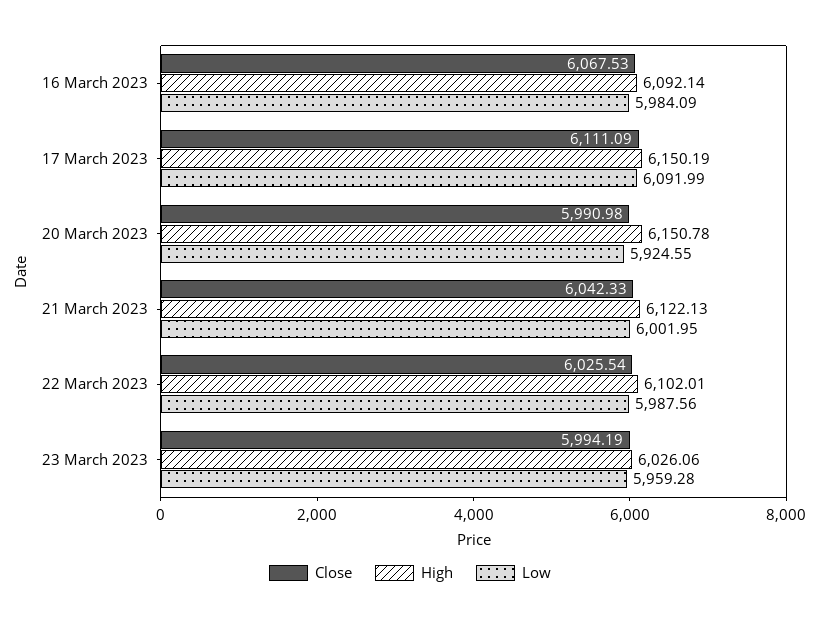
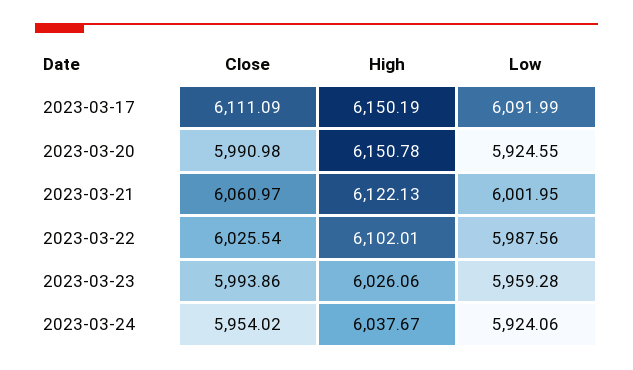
Close, 16 March 2023: 6067.53 -> none
High, 16 March 2023: 6092.14 -> none
Low, 16 March 2023: 5984.09 -> none
Close, 21 March 2023: 6042.33 -> 6060.97
Close, 23 March 2023: 5994.19 -> 5993.86
Close, 2023-03-24: none -> 5954.02
High, 2023-03-24: none -> 6037.67
Low, 2023-03-24: none -> 5924.06

